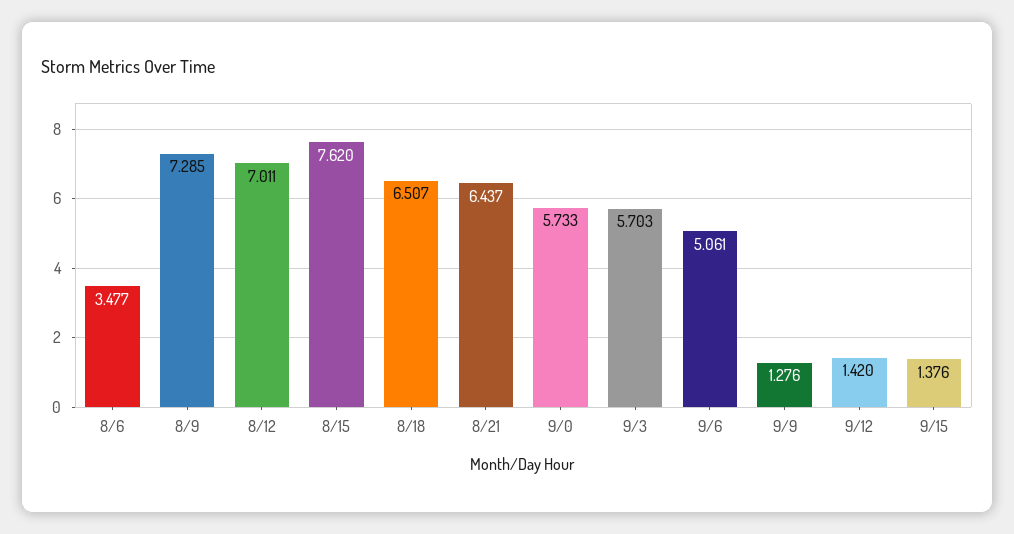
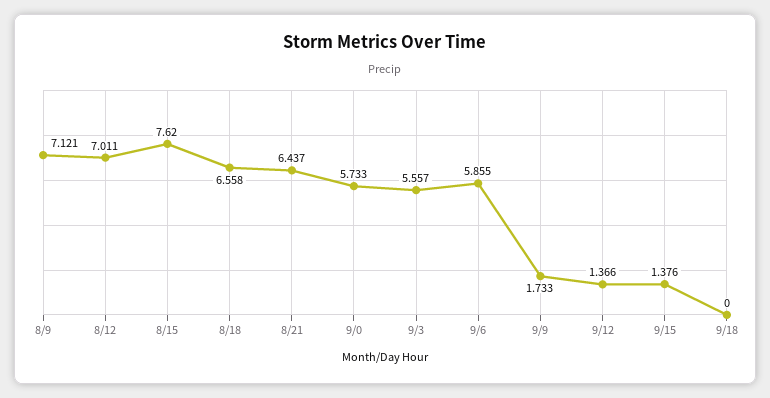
8/6: 3.477 -> none
8/9: 7.285 -> 7.121
8/18: 6.507 -> 6.558
9/3: 5.703 -> 5.557
9/6: 5.061 -> 5.855
9/9: 1.276 -> 1.733
9/12: 1.42 -> 1.366
9/18: none -> 0

